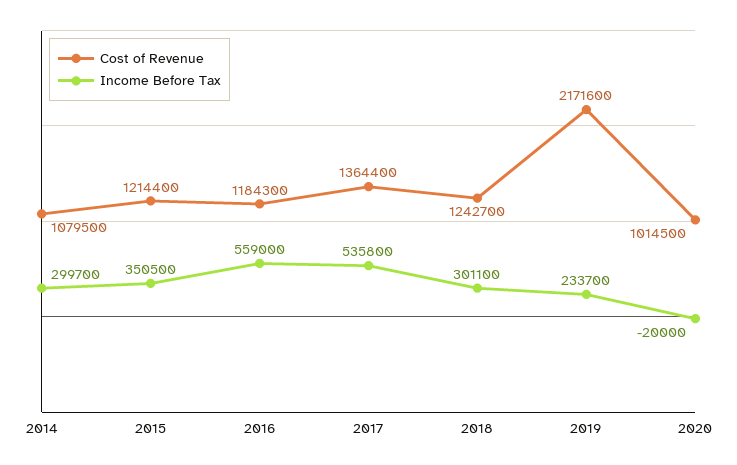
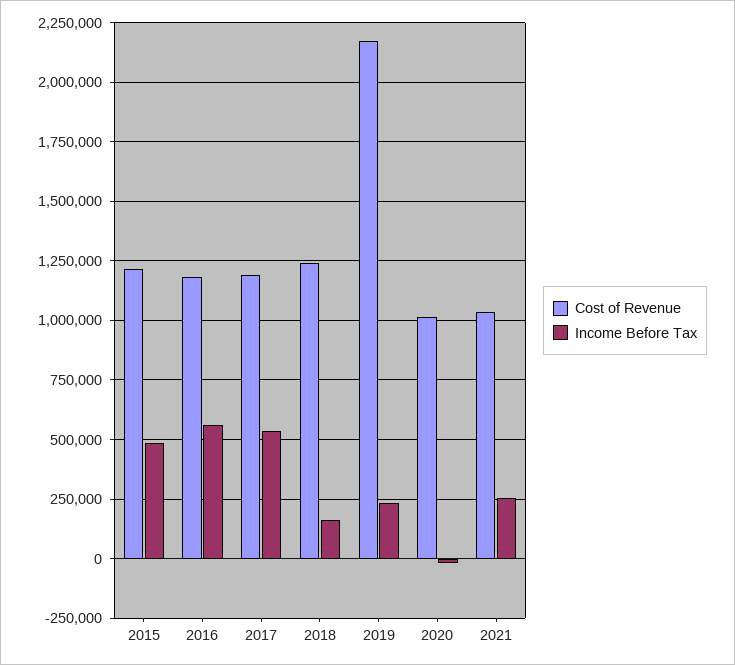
Cost of Revenue, 2014: 1079500 -> none
Income Before Tax, 2014: 299700 -> none
Income Before Tax, 2015: 350500 -> 500000
Cost of Revenue, 2017: 1364400 -> 1200000
Income Before Tax, 2018: 301100 -> 150000
Cost of Revenue, 2021: none -> 1050000
Income Before Tax, 2021: none -> 250000

